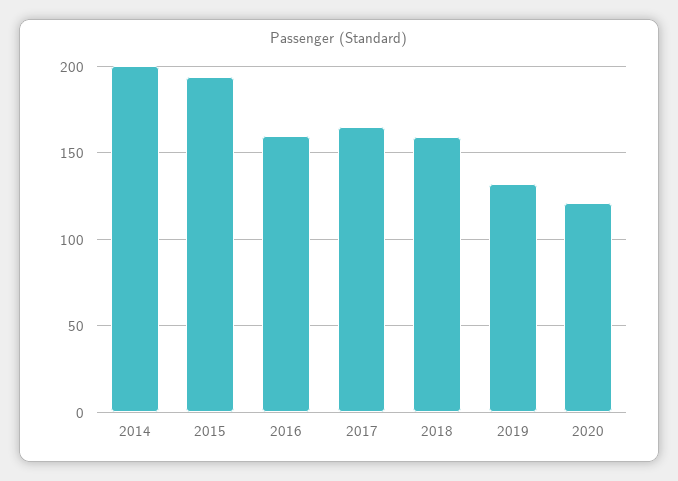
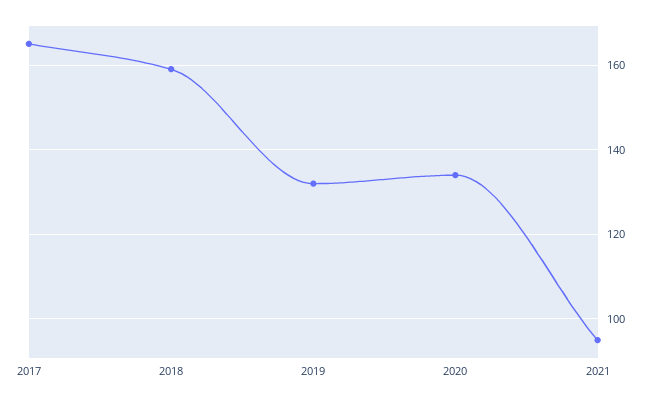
2014: 200 -> none
2015: 195 -> none
2016: 160 -> none
2020: 120 -> 135
2021: none -> 95

